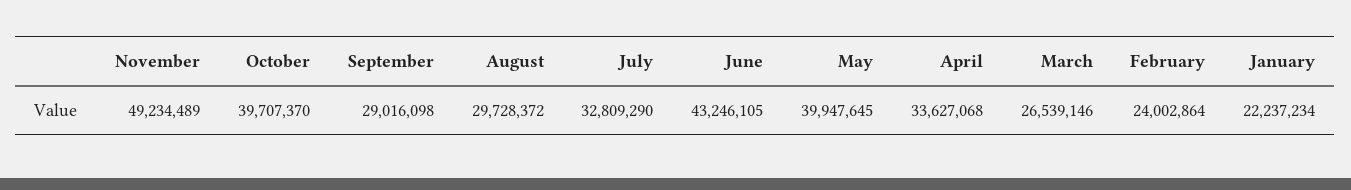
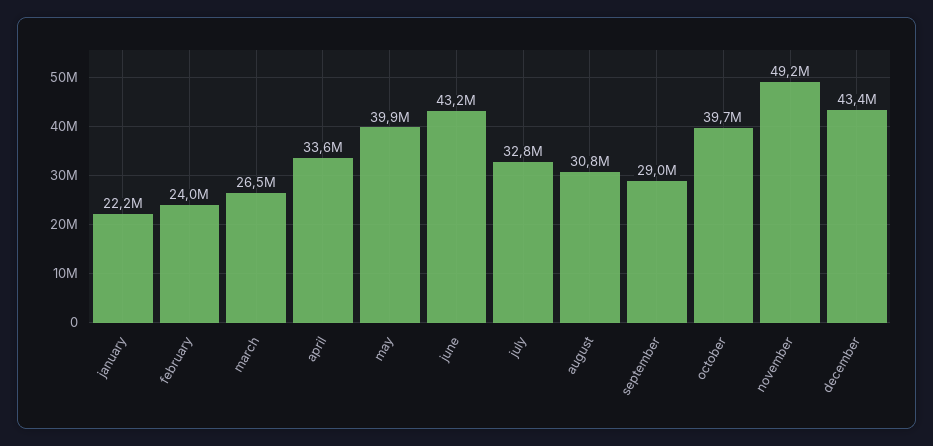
August: 29728372 -> 30800000
december: none -> 43400000

